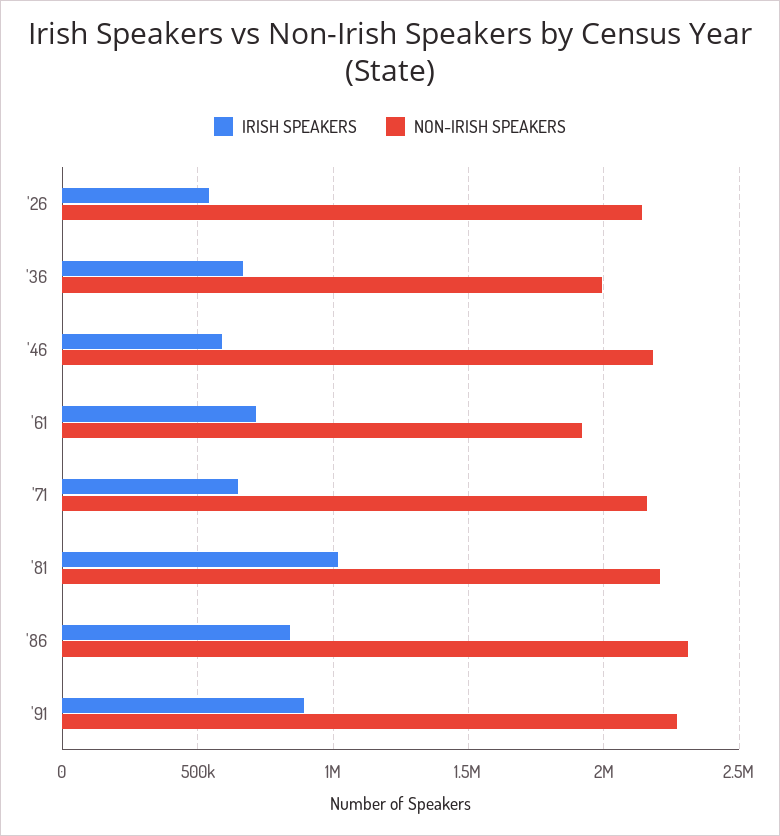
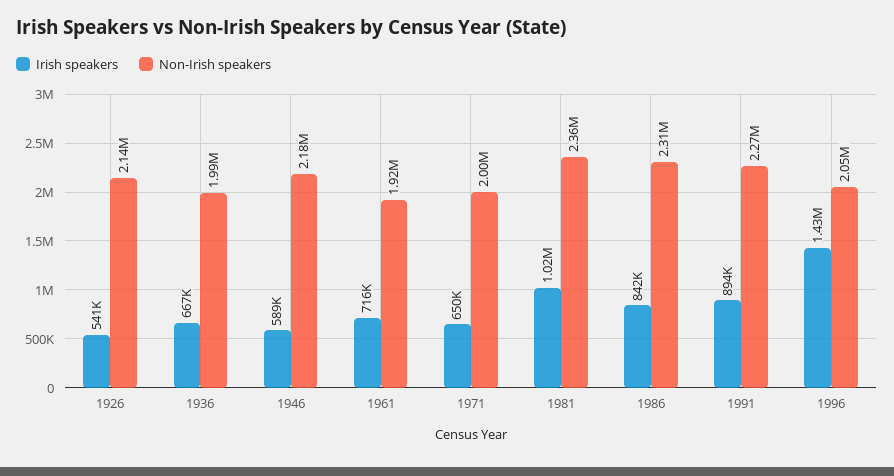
NON-IRISH SPEAKERS, '71: 2150000 -> 2000000
NON-IRISH SPEAKERS, '81: 2200000 -> 2360000
IRISH SPEAKERS, 1996: none -> 1430000
NON-IRISH SPEAKERS, 1996: none -> 2050000

